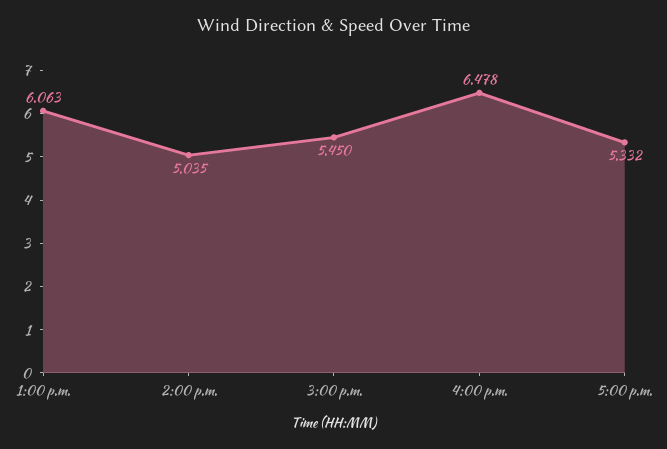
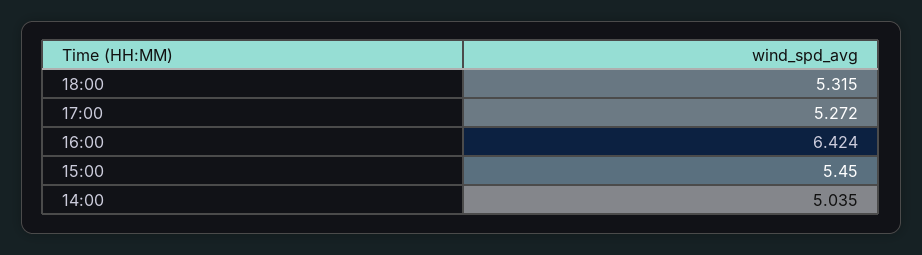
1:00 p.m.: 6.063 -> none
4:00 p.m.: 6.478 -> 6.424
5:00 p.m.: 5.332 -> 5.272
18:00: none -> 5.315

